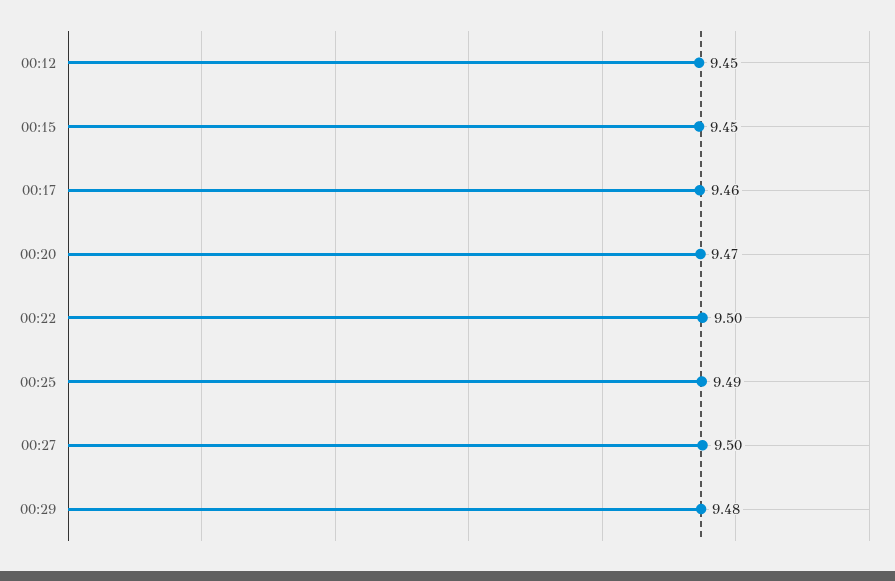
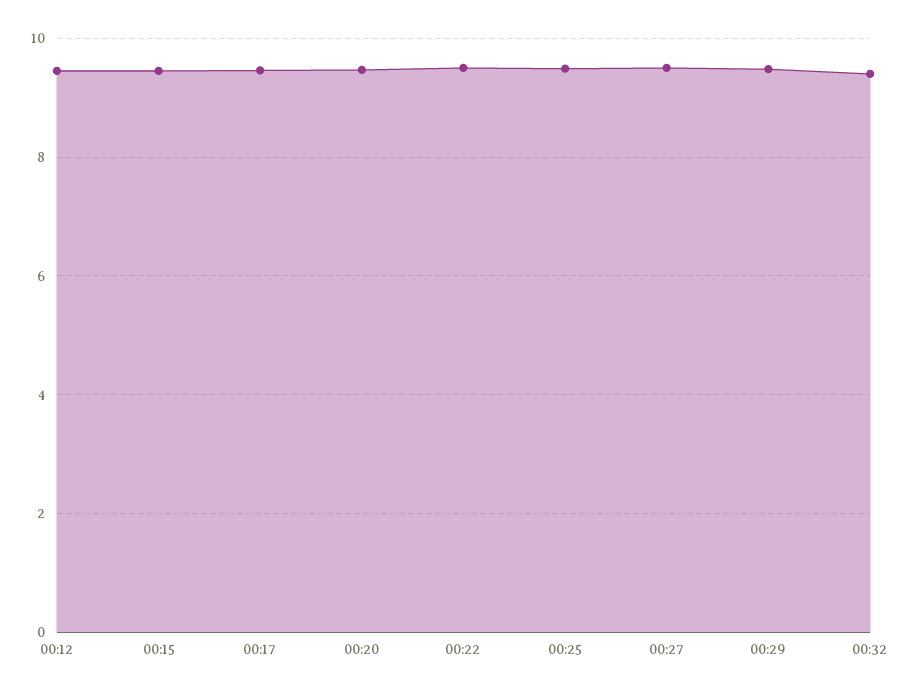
00:32: none -> 9.4

